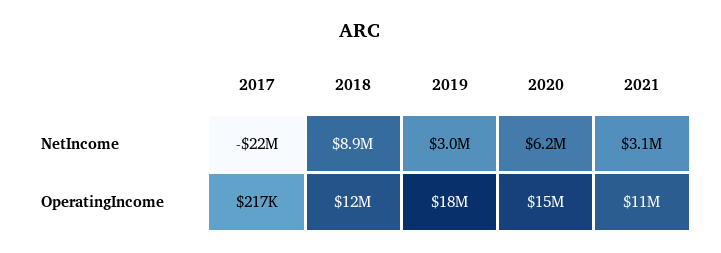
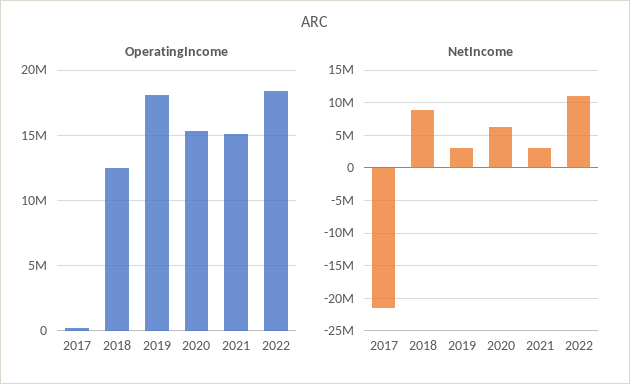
OperatingIncome, 2021: 11000000 -> 15000000
OperatingIncome, 2022: none -> 18500000
NetIncome, 2022: none -> 11000000

